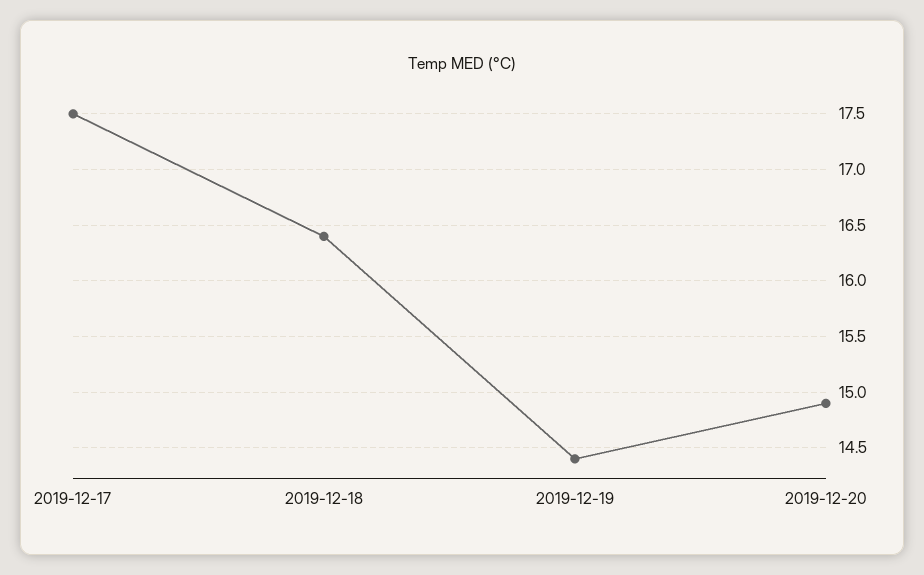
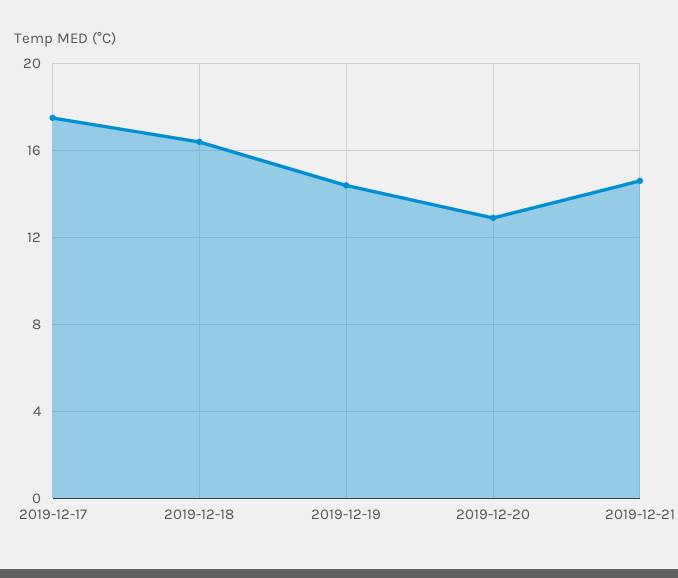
2019-12-20: 14.9 -> 13
2019-12-21: none -> 14.5

